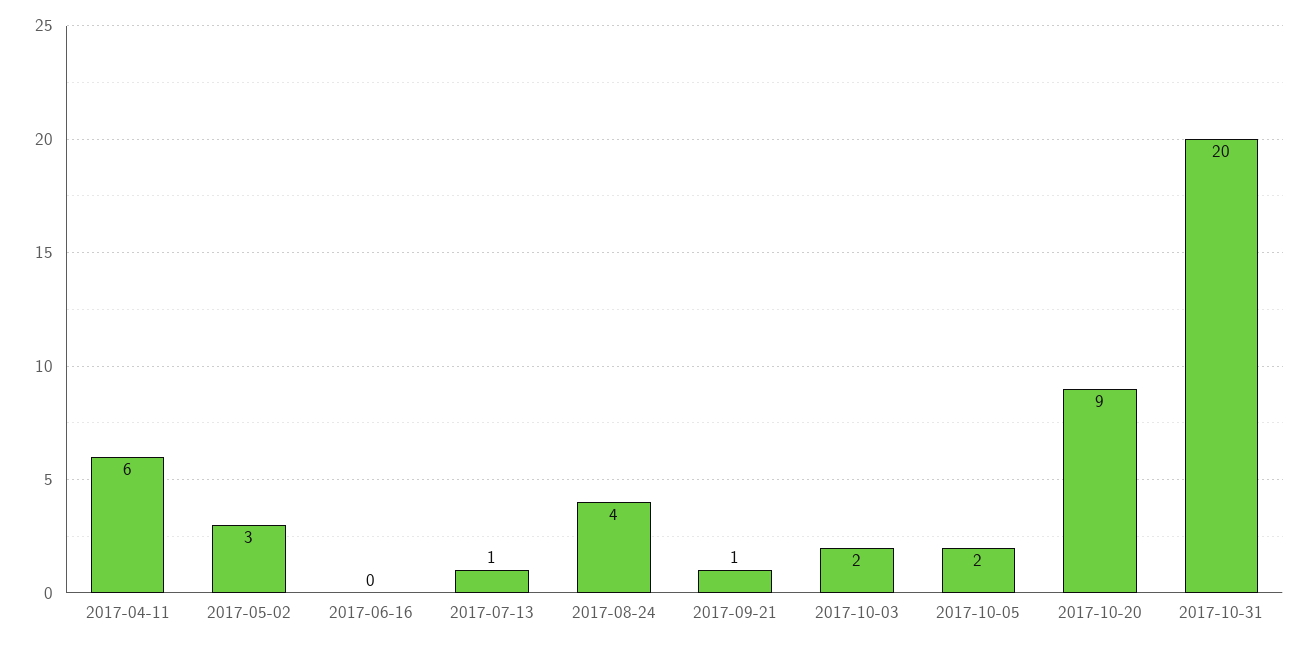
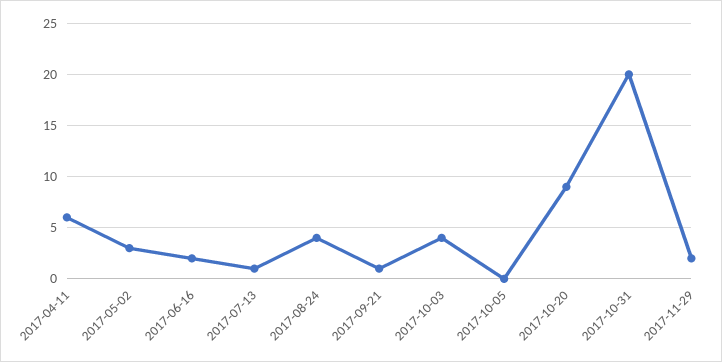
2017-06-16: 0 -> 2
2017-10-03: 2 -> 4
2017-10-05: 2 -> 0
2017-11-29: none -> 2

